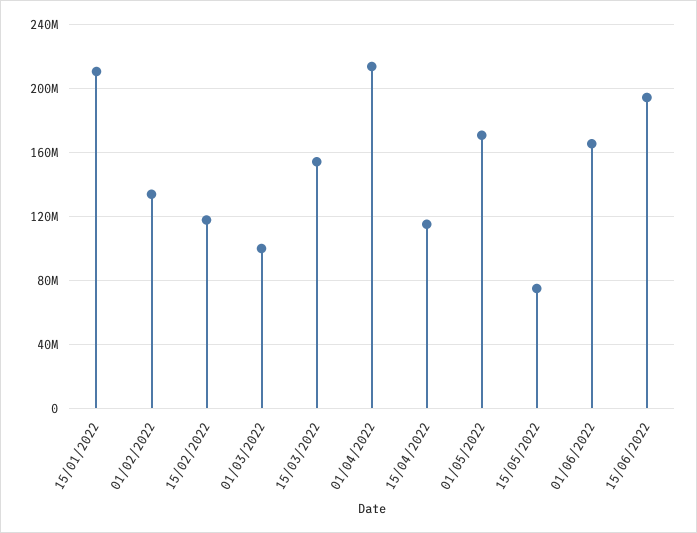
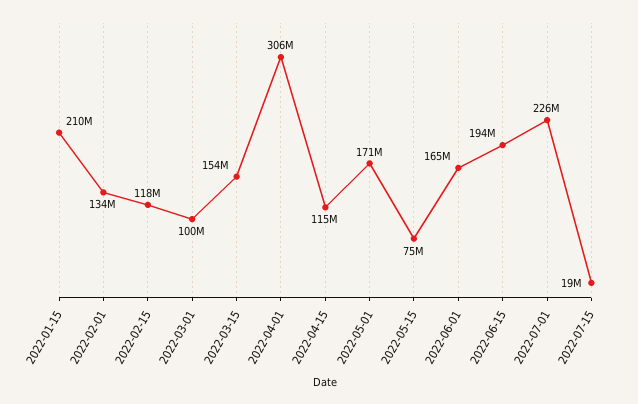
01/04/2022: 215000000 -> 306000000
2022-07-01: none -> 226000000
2022-07-15: none -> 19000000

